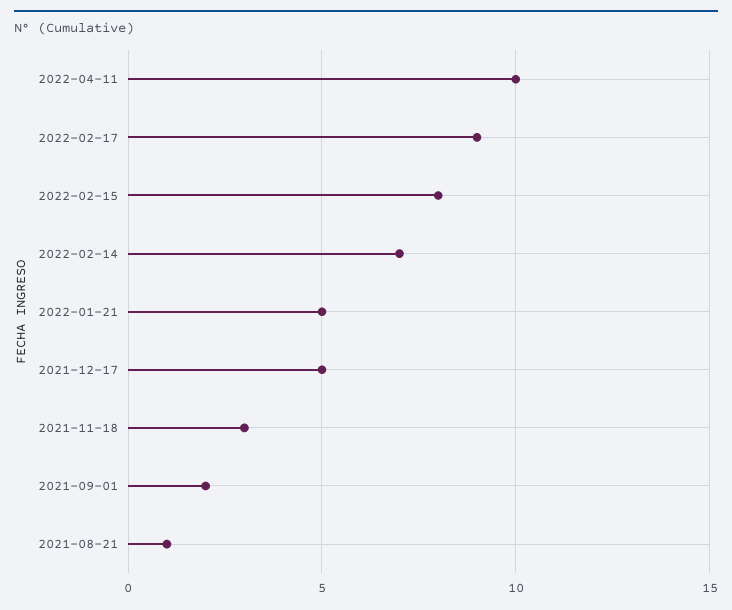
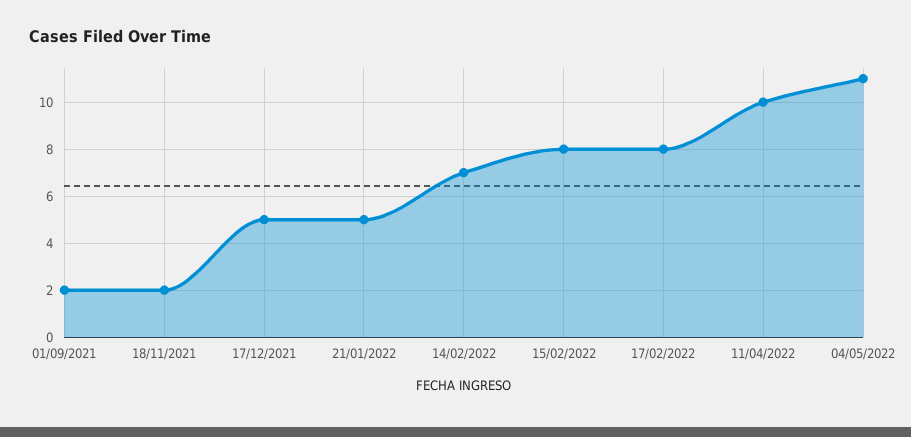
2022-02-17: 9 -> 8
2021-11-18: 3 -> 2
2021-08-21: 1 -> none
04/05/2022: none -> 11

